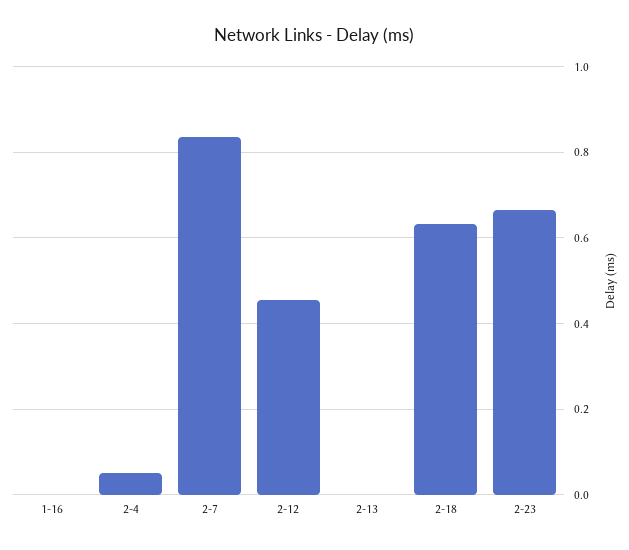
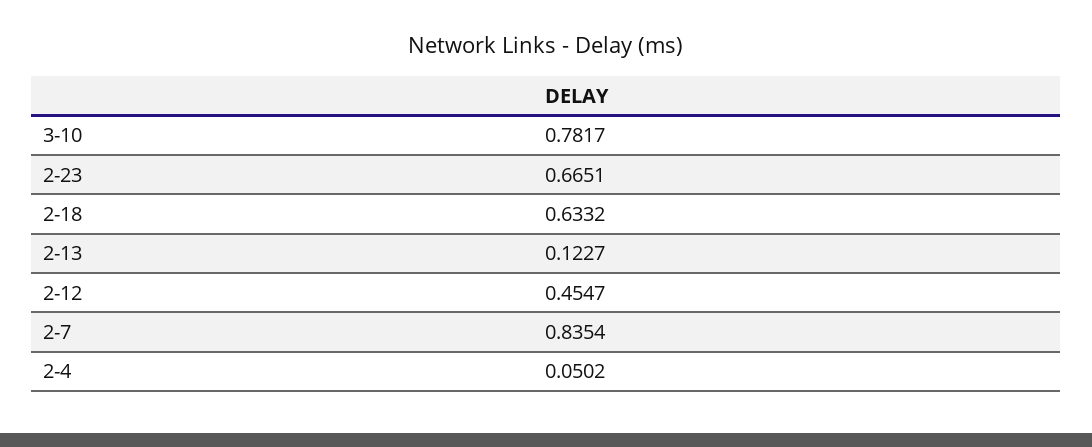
1-16: 0 -> none
2-13: 0 -> 0.1227
3-10: none -> 0.7817

